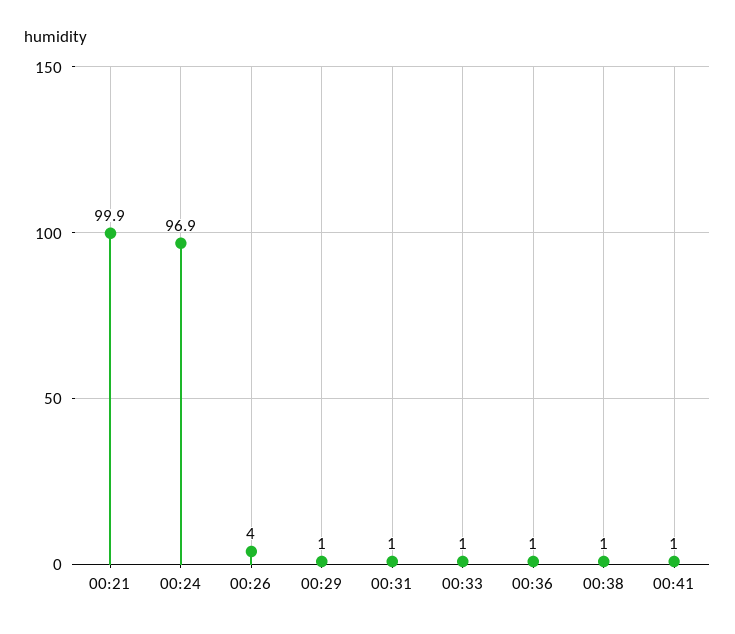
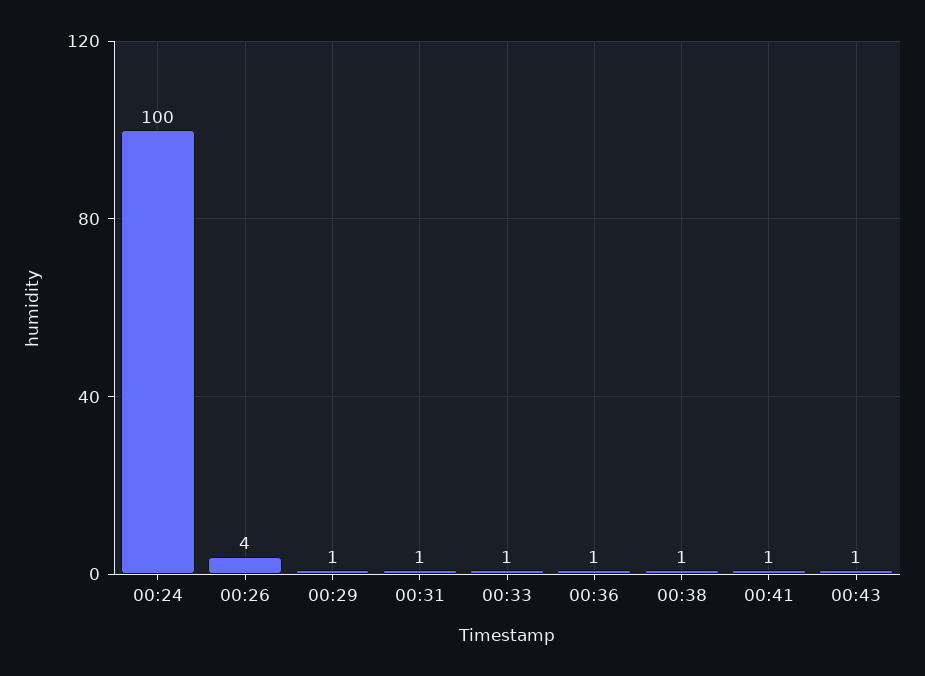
00:21: 99.9 -> none
00:24: 96.9 -> 100
00:43: none -> 1

